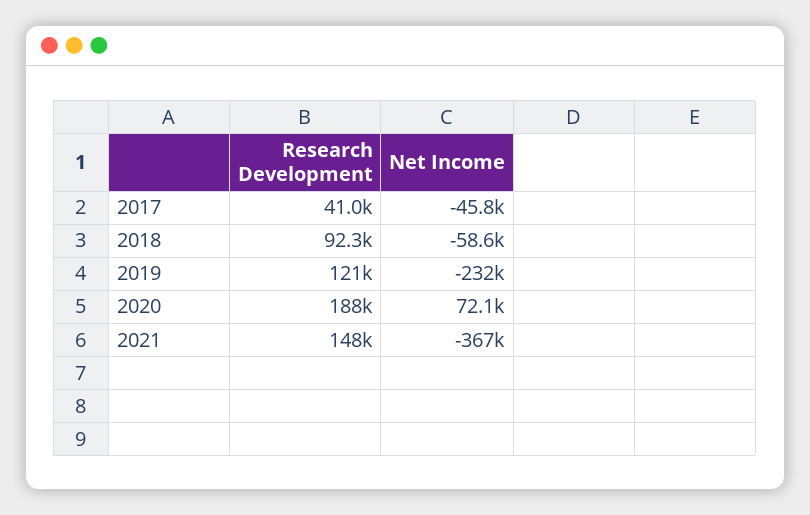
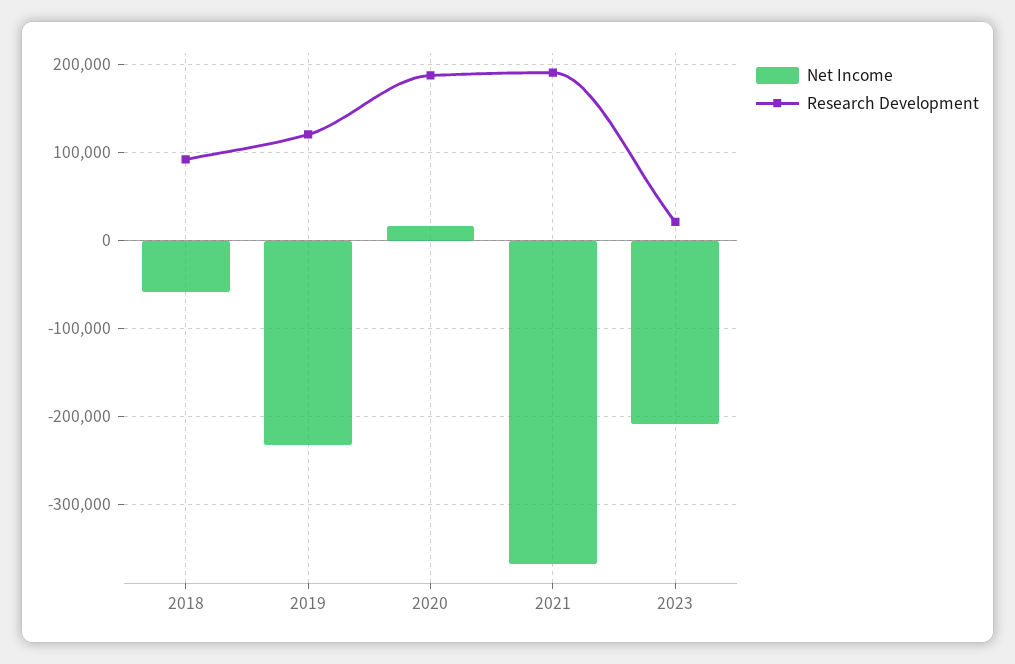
Research Development, 2017: 41000 -> none
Net Income, 2017: -45800 -> none
Net Income, 2020: 72100 -> 20000
Research Development, 2021: 148000 -> 190000
Net Income, 2023: none -> -210000
Research Development, 2023: none -> 20000

